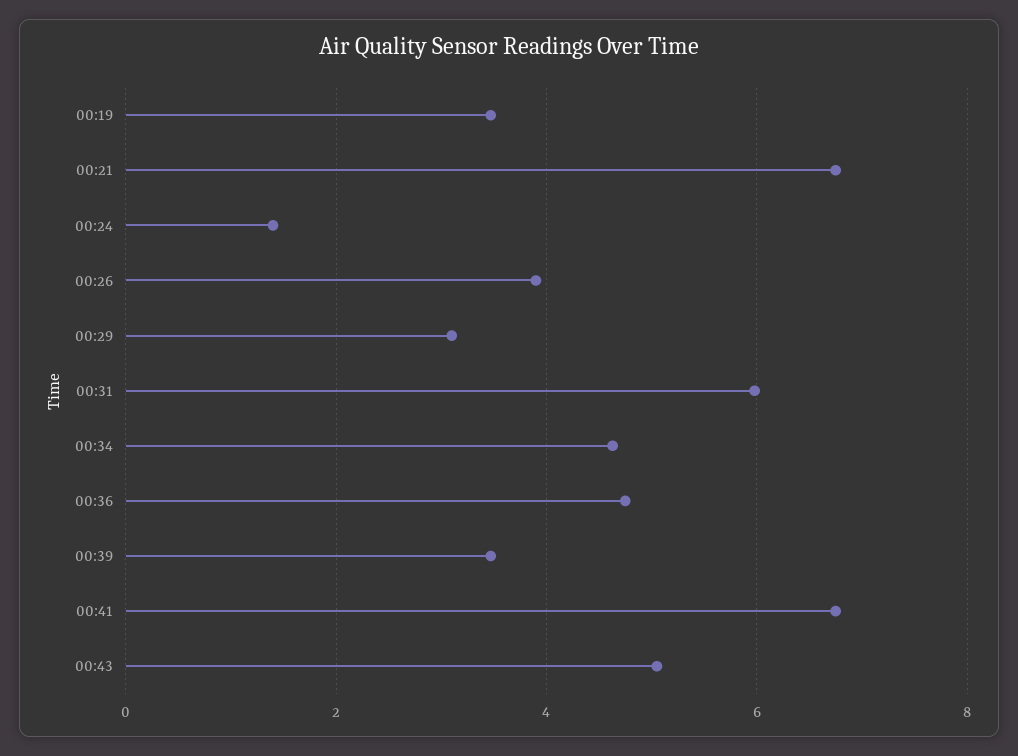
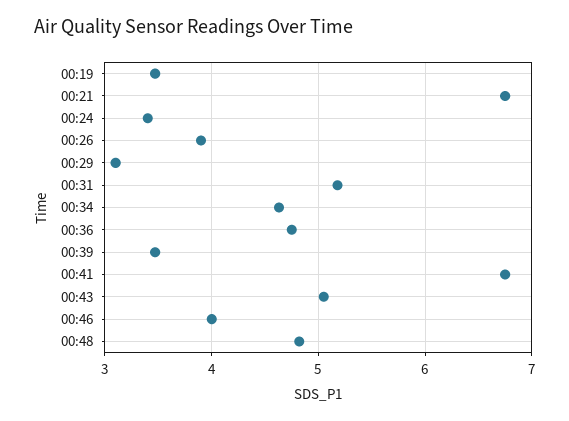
00:24: 1.4 -> 3.4
00:31: 6 -> 5.2
00:46: none -> 4
00:48: none -> 4.8

